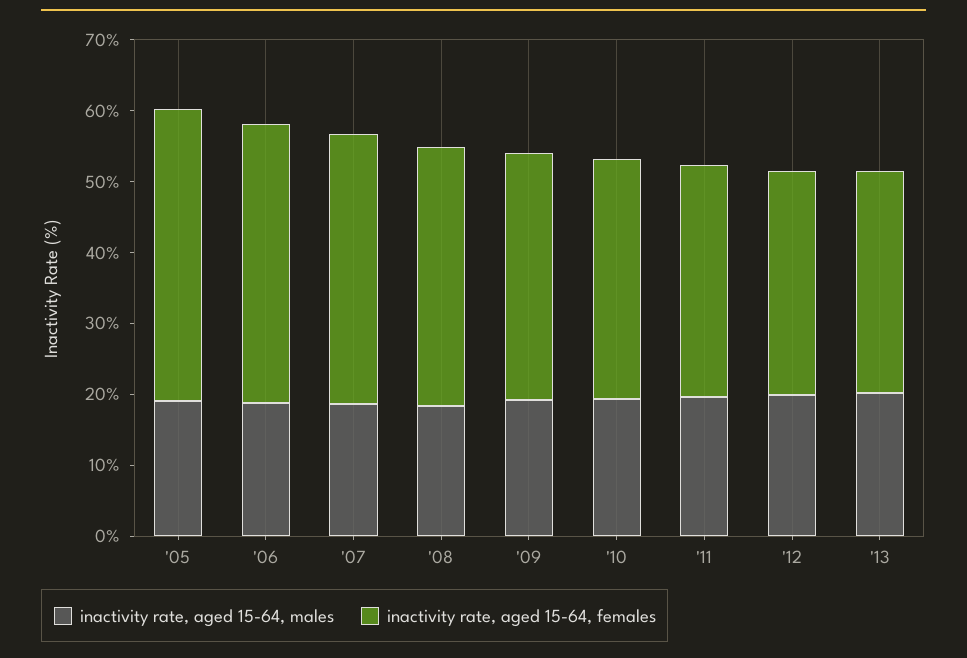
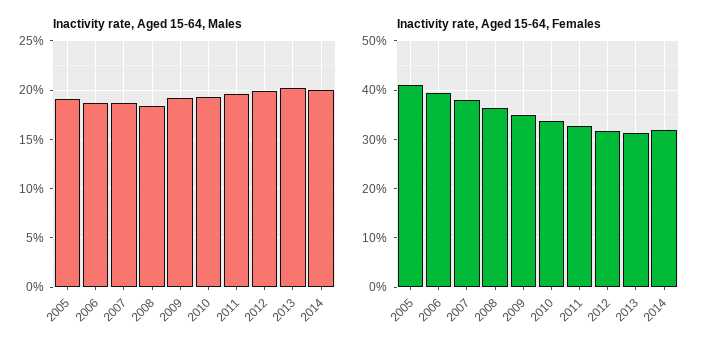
inactivity rate, aged 15-64, males, 2014: none -> 20
inactivity rate, aged 15-64, females, 2014: none -> 32

